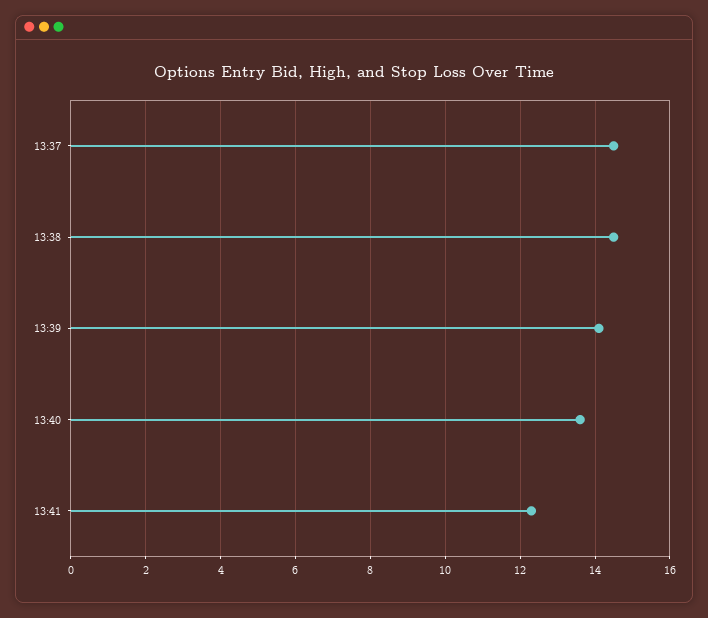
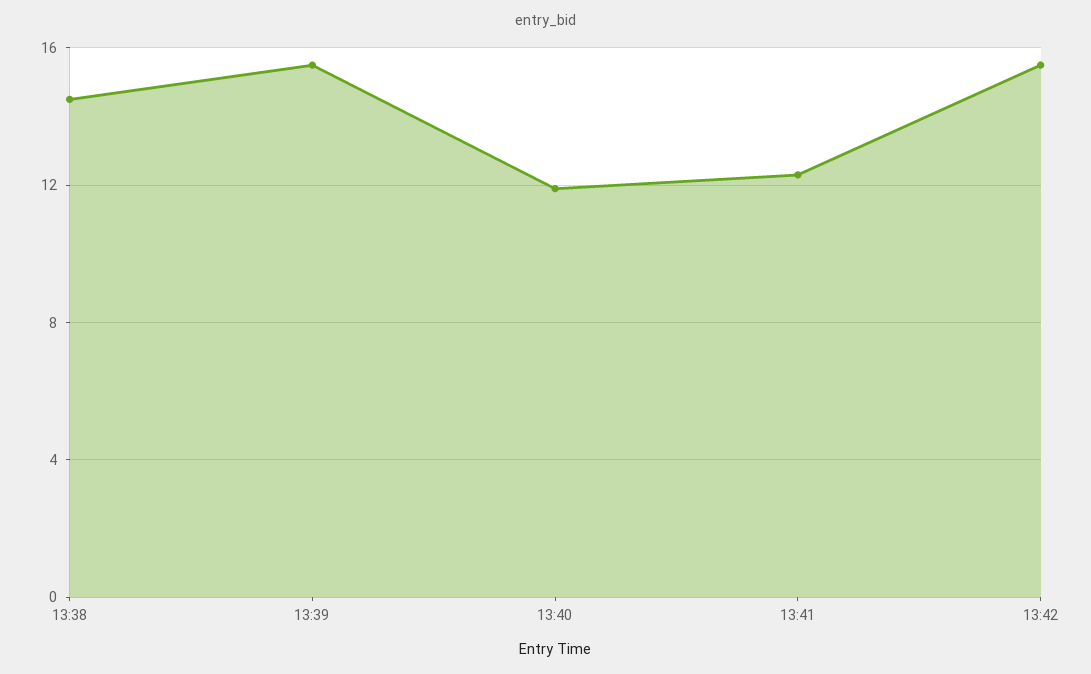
13:37: 14.5 -> none
13:39: 14 -> 15.5
13:40: 13.5 -> 12
13:42: none -> 15.5

